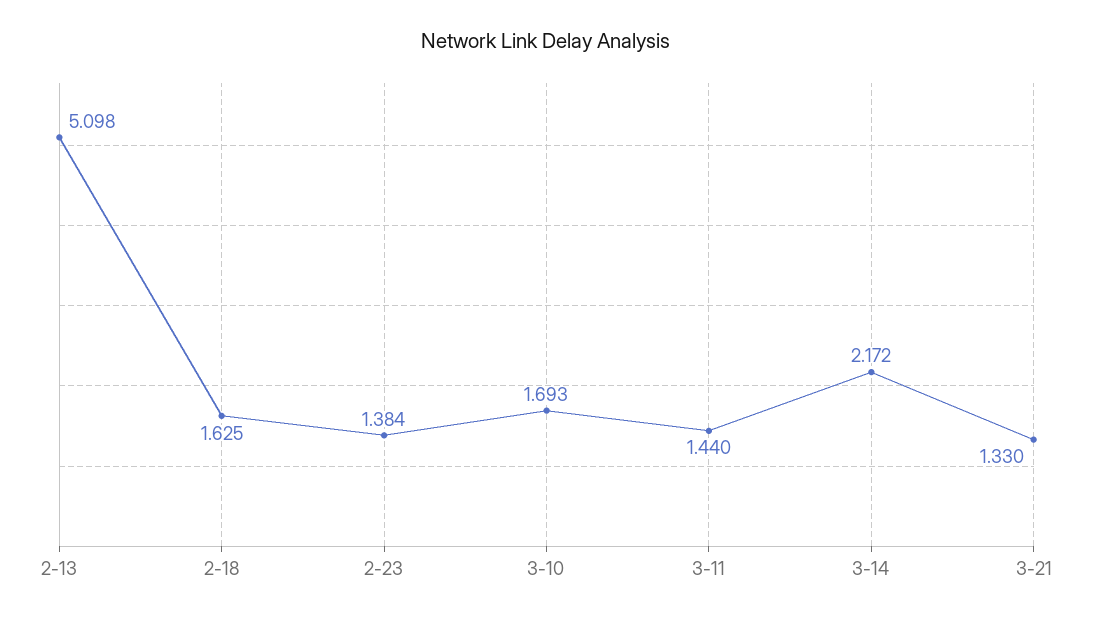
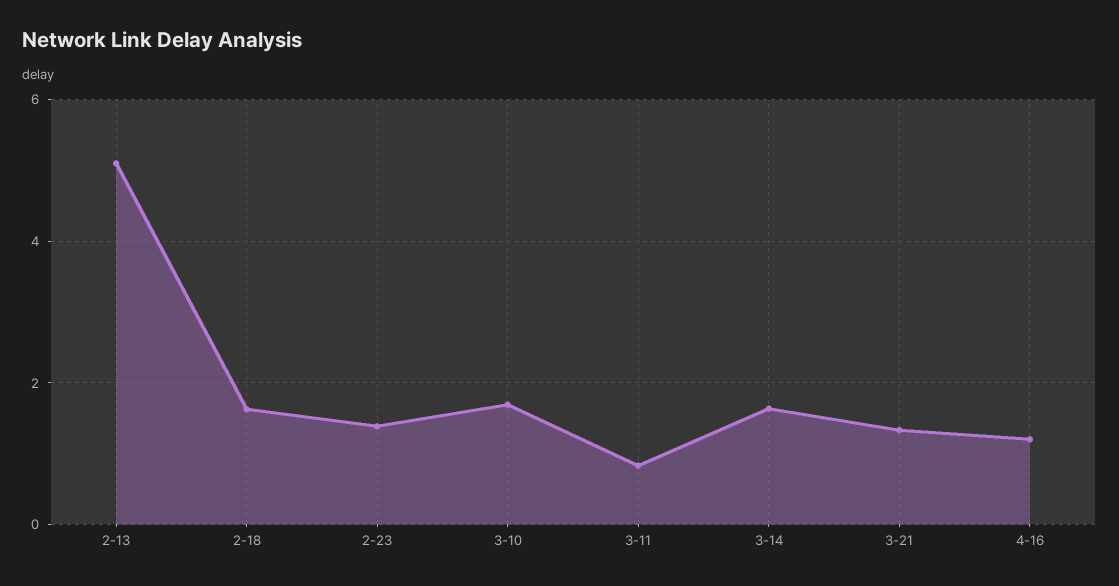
3-11: 1.44 -> 0.8
3-14: 2.172 -> 1.6
4-16: none -> 1.2

